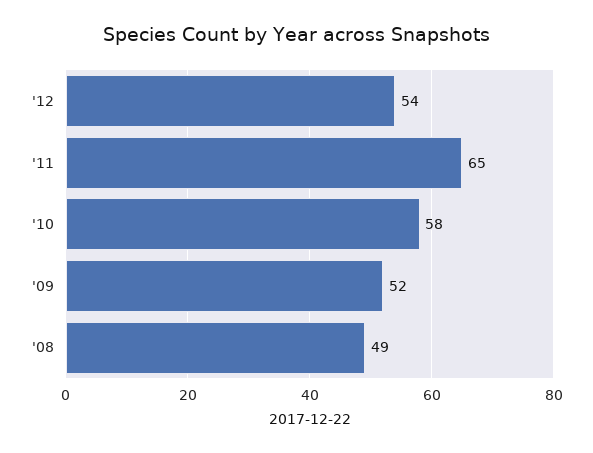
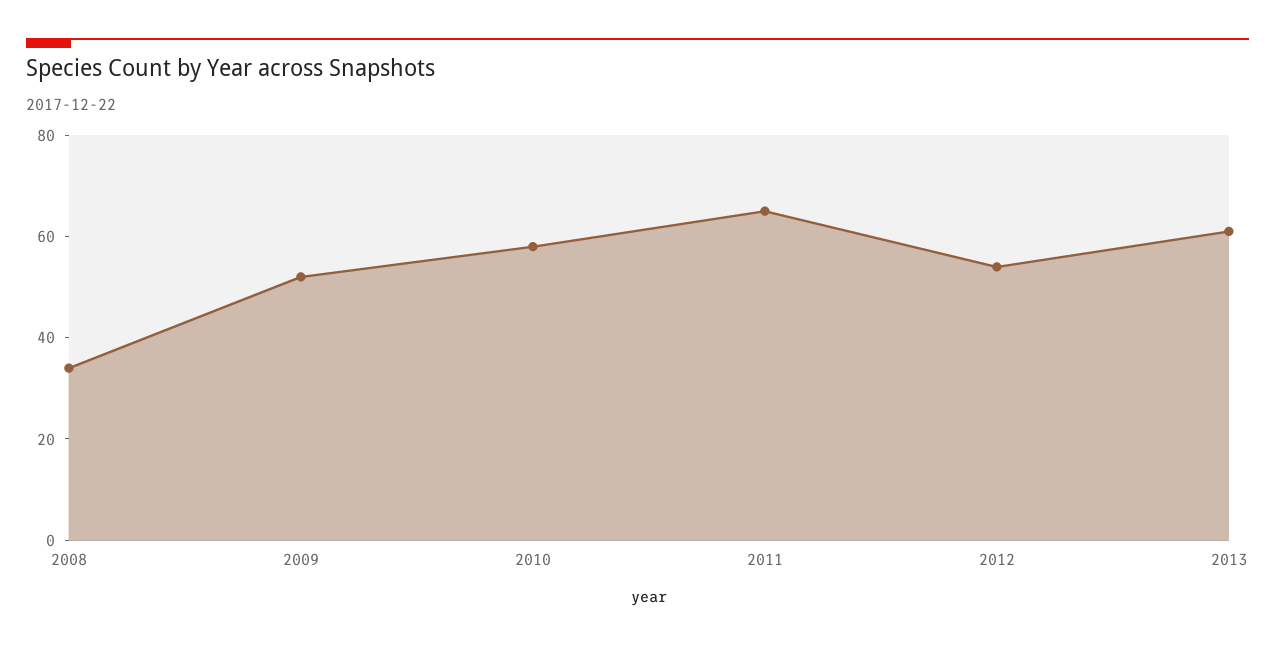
'08: 49 -> 35
2013: none -> 60

